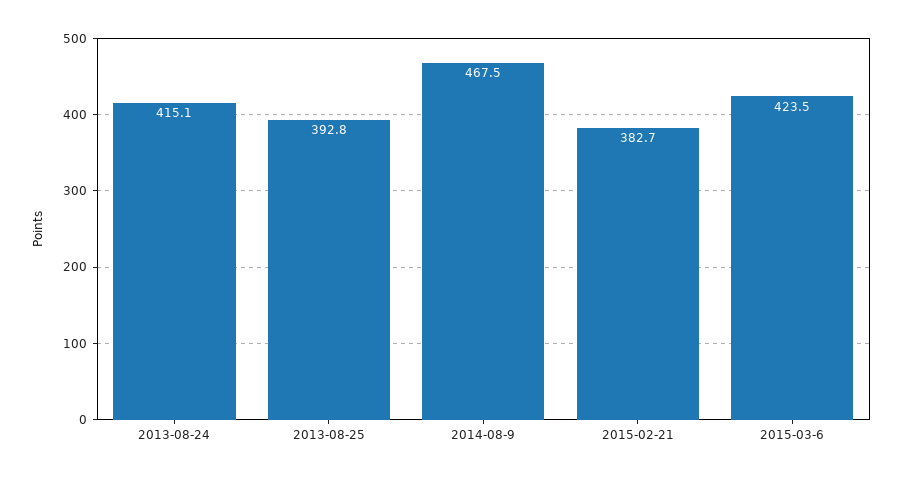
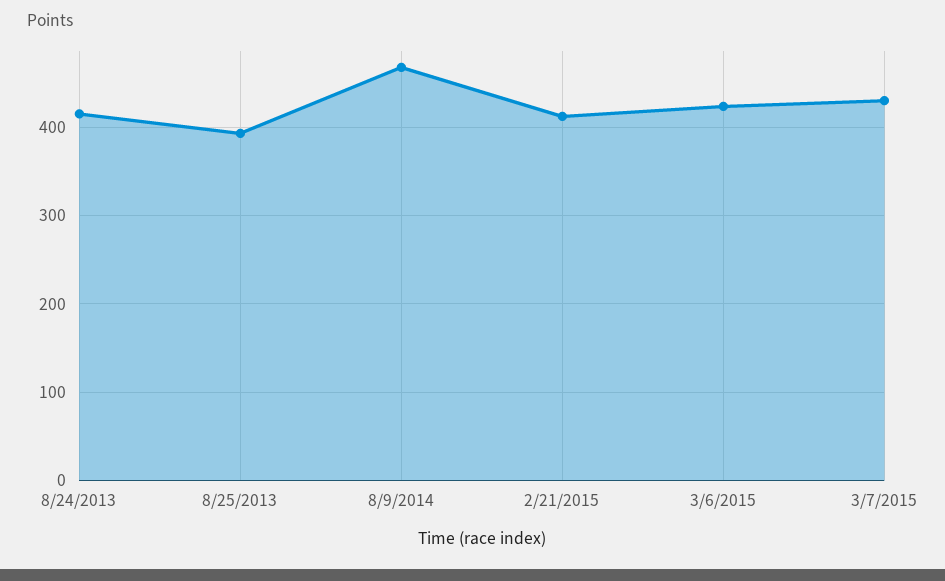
2015-02-21: 382.7 -> 410
3/7/2015: none -> 430

